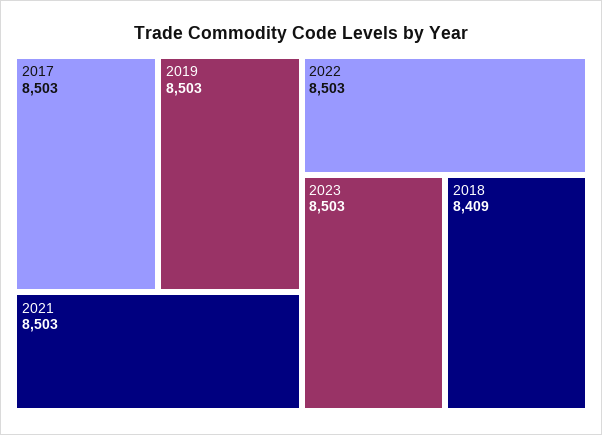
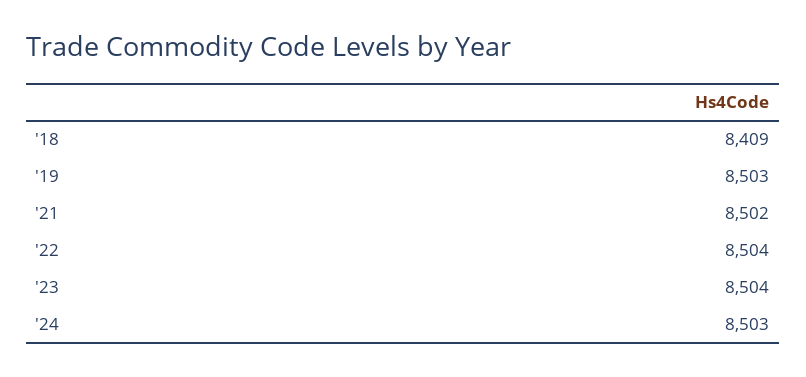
2017: 8503 -> none
2021: 8503 -> 8502
2022: 8503 -> 8504
2023: 8503 -> 8504
'24: none -> 8503

